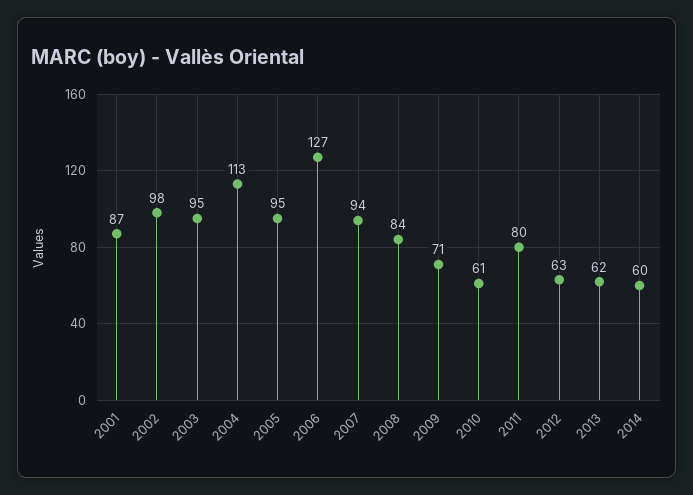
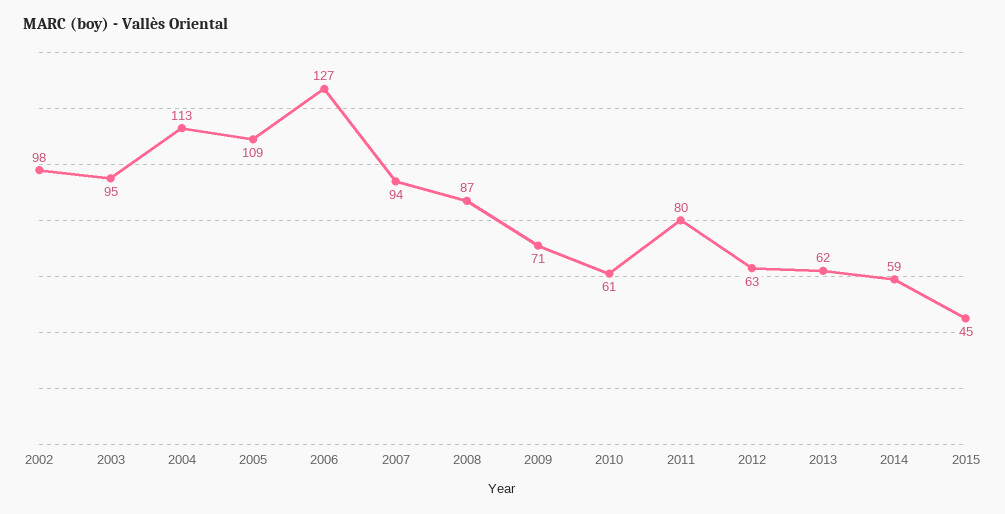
2001: 87 -> none
2005: 95 -> 109
2008: 84 -> 87
2014: 60 -> 59
2015: none -> 45

